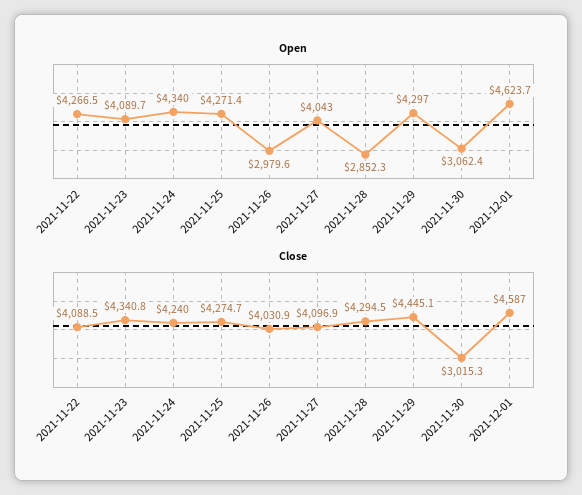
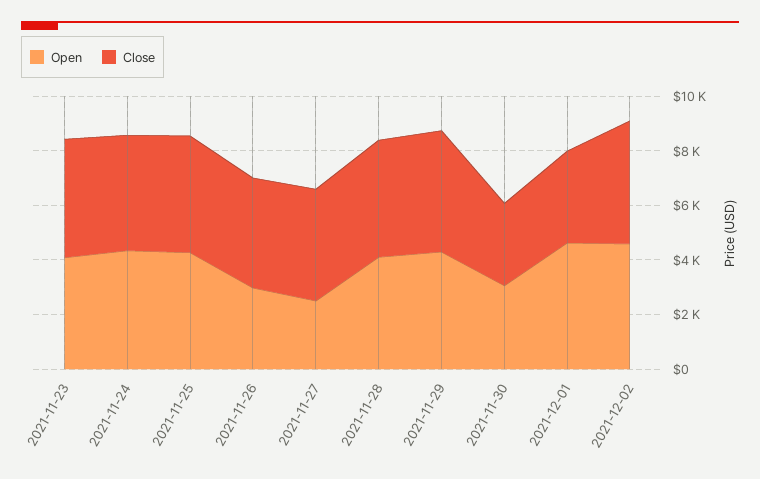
Open, 2021-11-22: 4266.5 -> none
Open, 2021-11-27: 4043 -> 2500
Open, 2021-11-28: 2852.3 -> 4000
Close, 2021-11-22: 4088.5 -> none
Close, 2021-12-01: 4587 -> 3500
Open, 2021-12-02: none -> 4500
Close, 2021-12-02: none -> 4500

